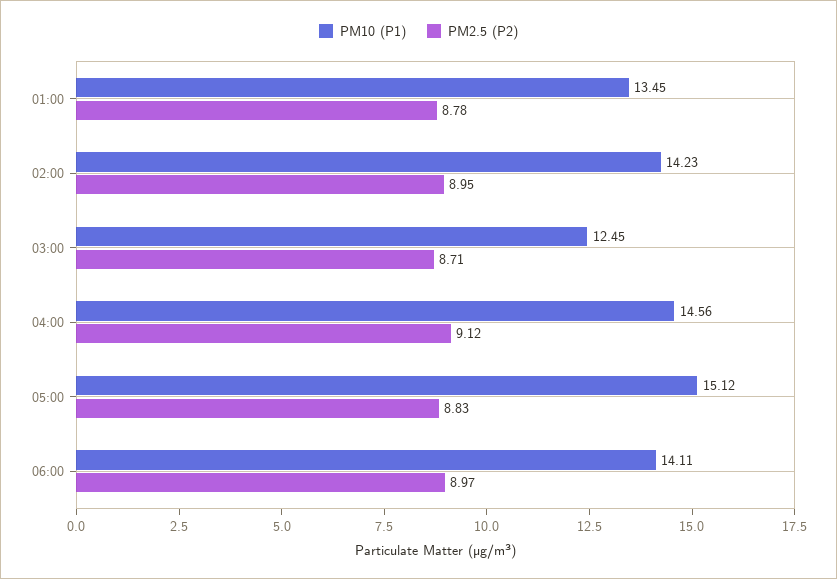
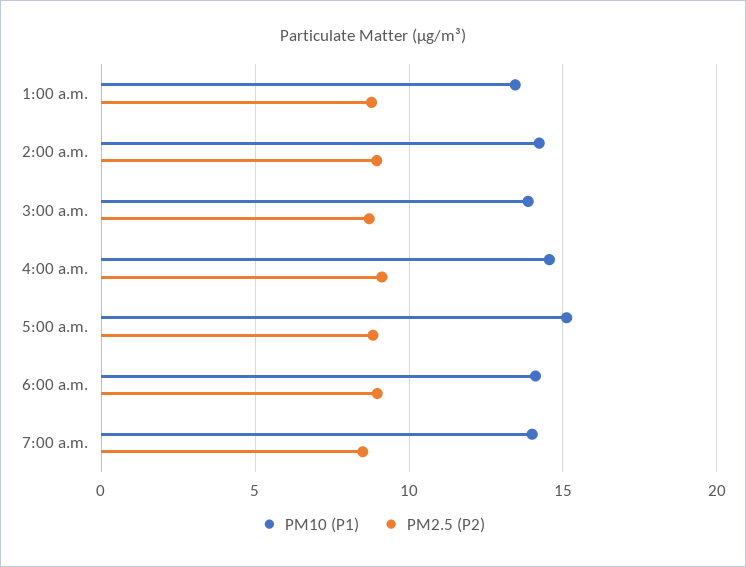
PM10 (P1), 03:00: 12.45 -> 14
PM10 (P1), 7:00 a.m.: none -> 14
PM2.5 (P2), 7:00 a.m.: none -> 8.5

